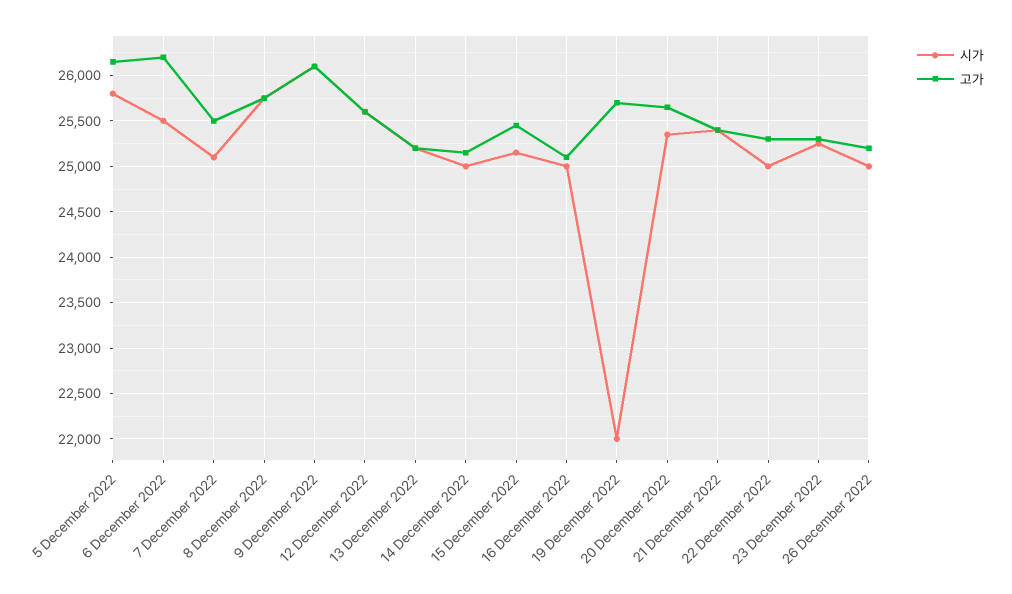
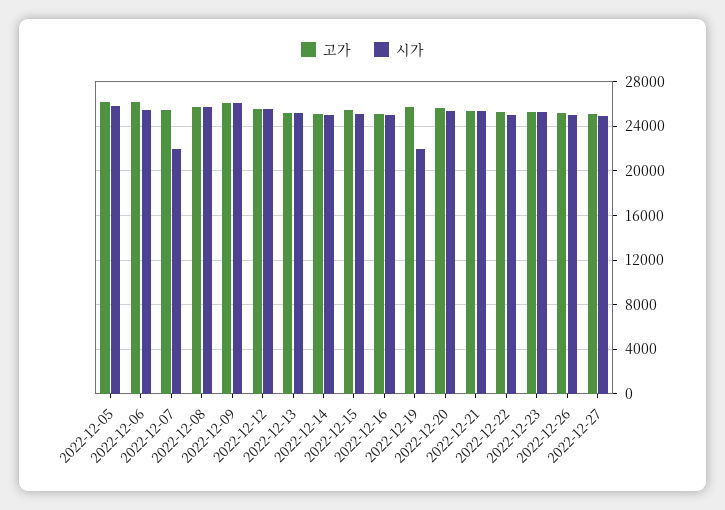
시가, 7 December 2022: 25100 -> 22000
고가, 2022-12-27: none -> 25000
시가, 2022-12-27: none -> 25000

